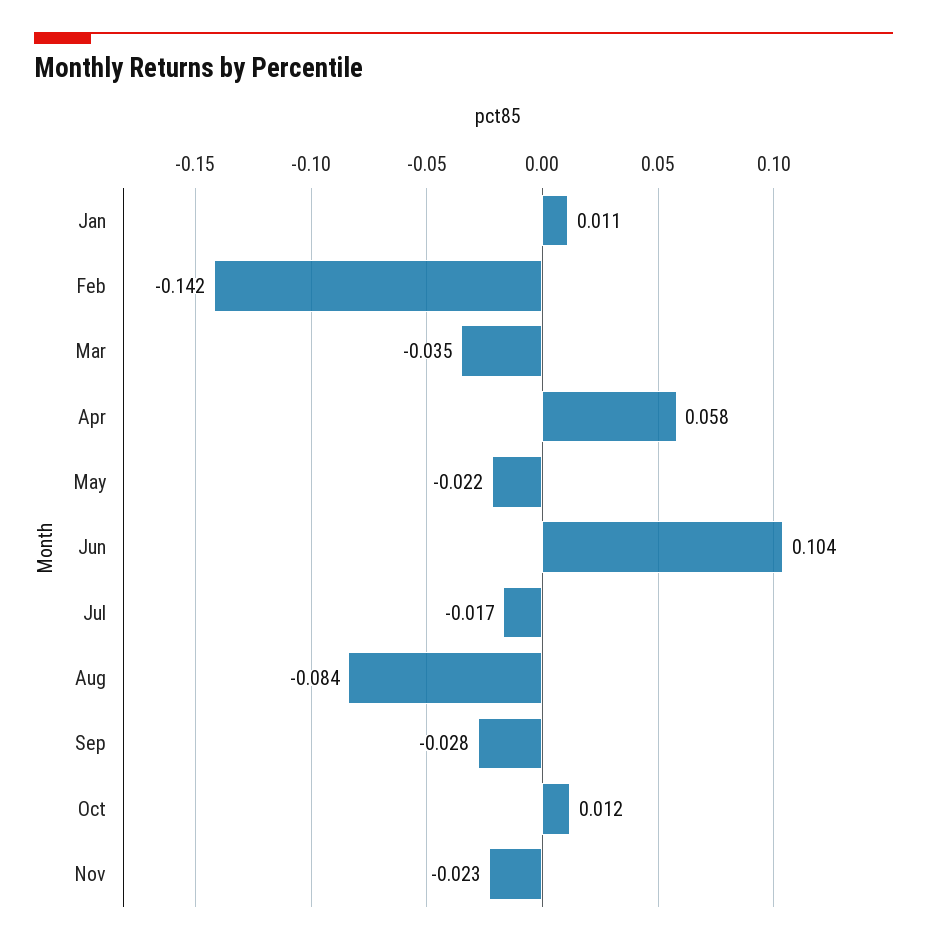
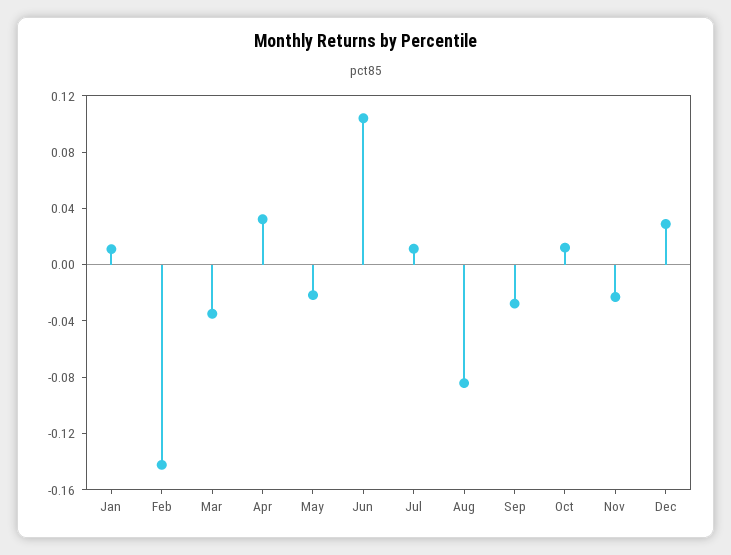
Apr: 0.058 -> 0.03
Jul: -0.017 -> 0.01
Dec: none -> 0.03

